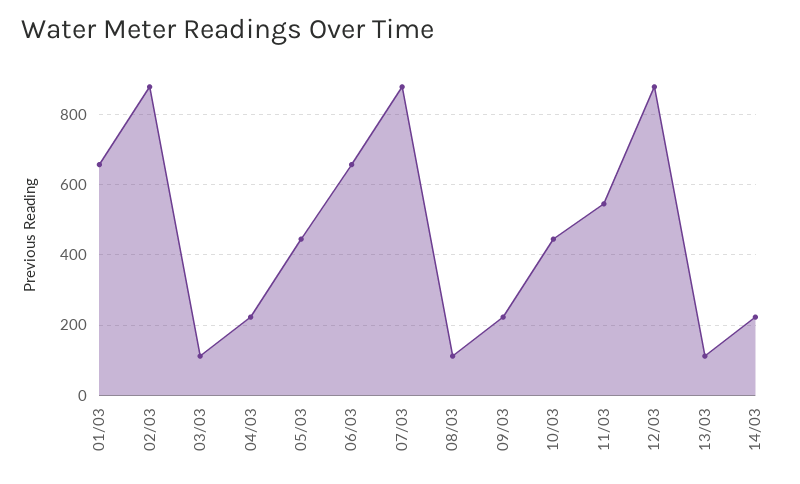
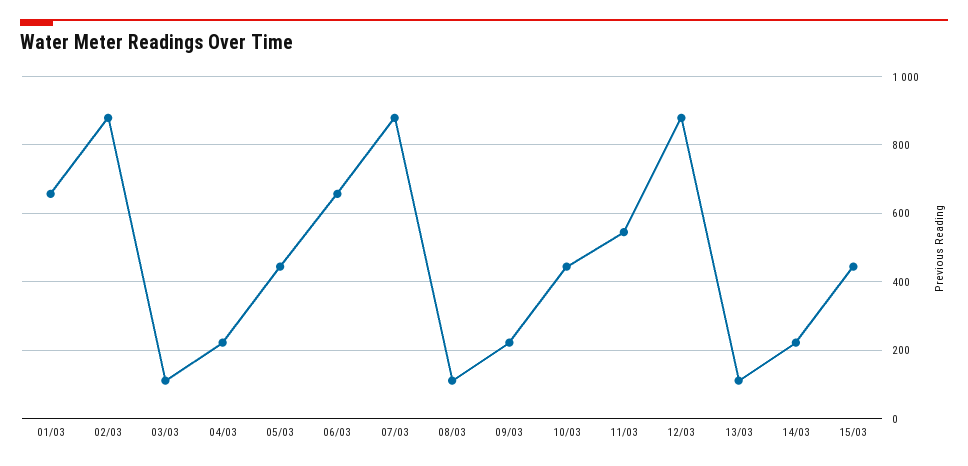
15/03: none -> 440

